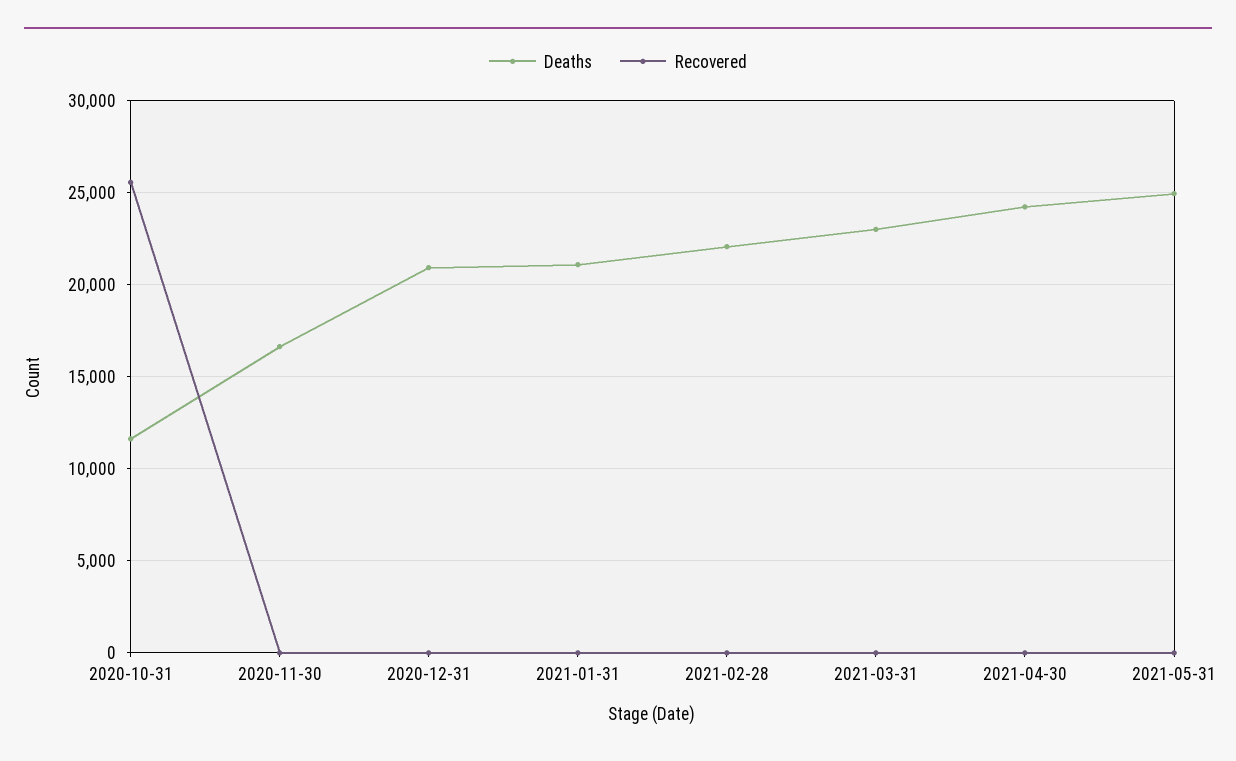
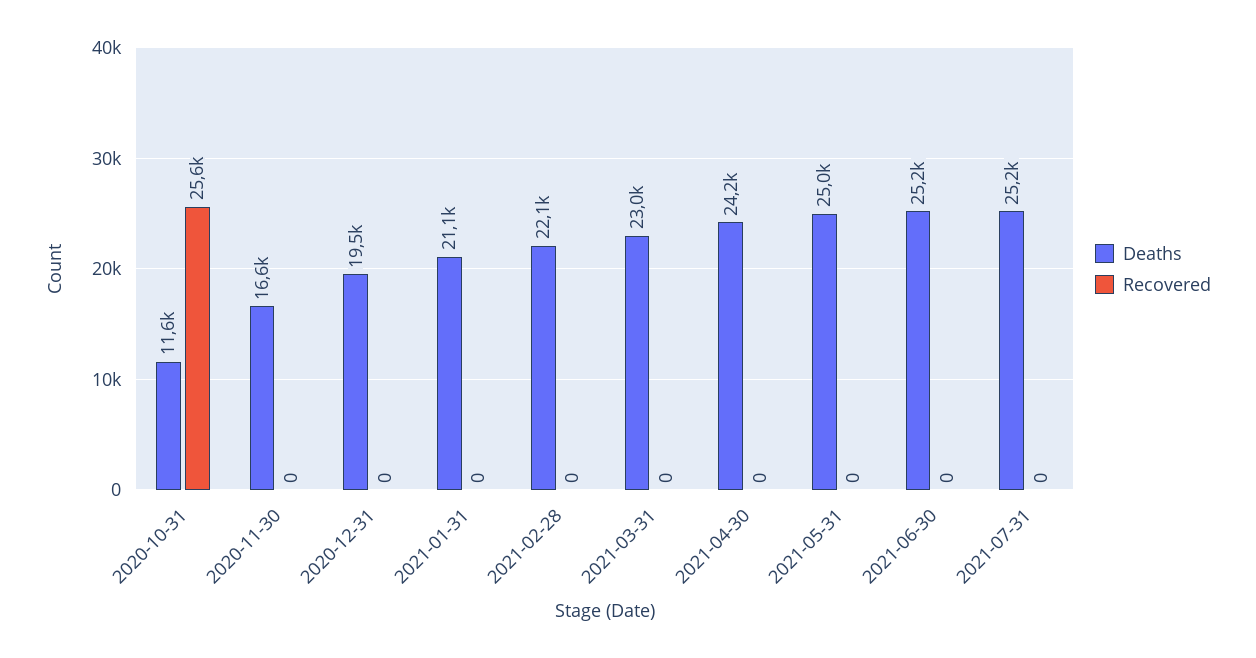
Deaths, 2020-12-31: 21000 -> 19500
Deaths, 2021-06-30: none -> 25200
Recovered, 2021-06-30: none -> 0
Deaths, 2021-07-31: none -> 25200
Recovered, 2021-07-31: none -> 0

